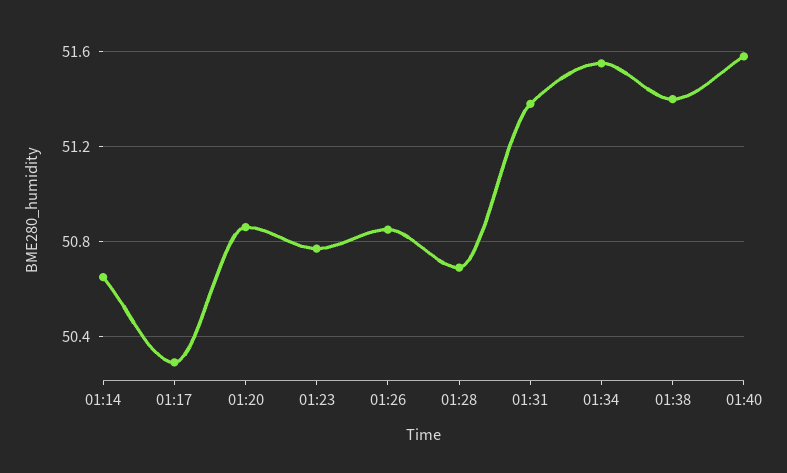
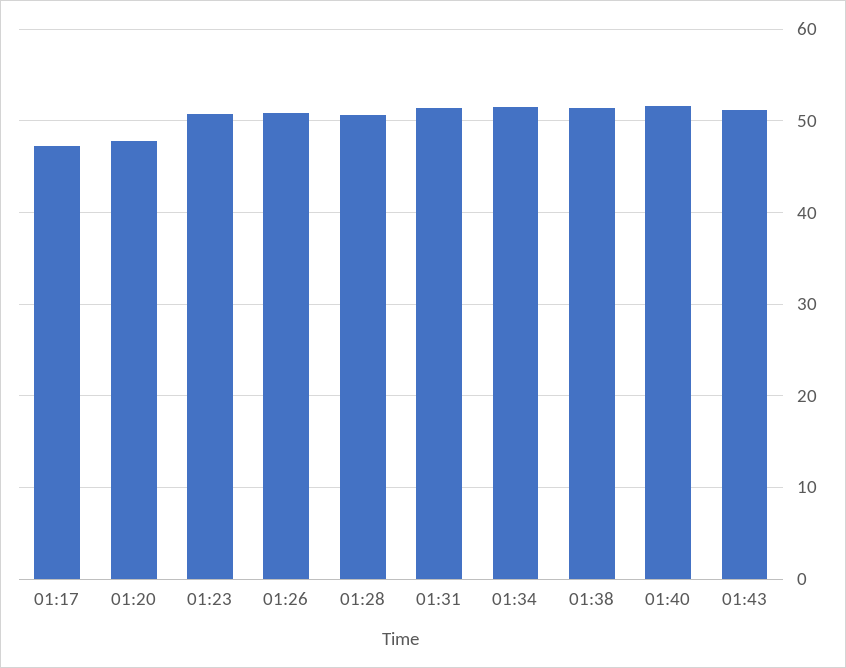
01:14: 50.65 -> none
01:17: 50.3 -> 47
01:20: 50.85 -> 48
01:43: none -> 51

